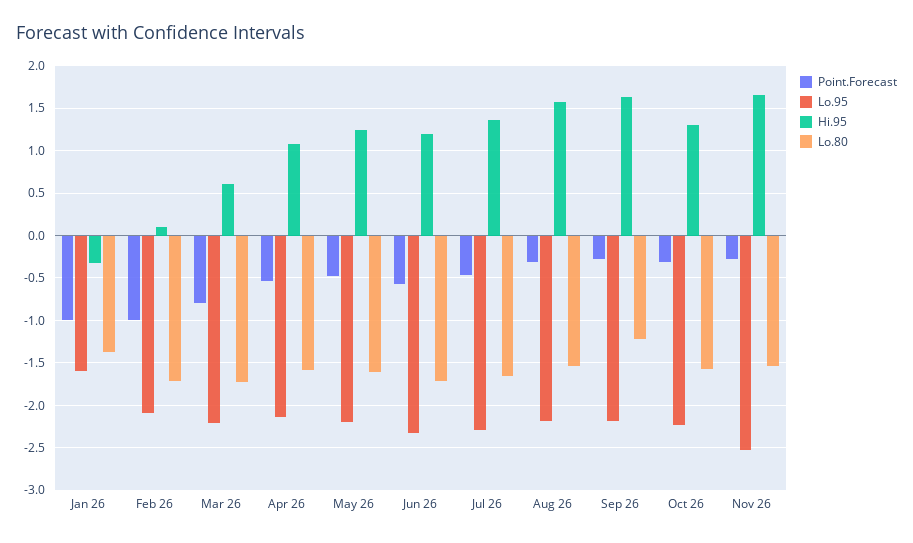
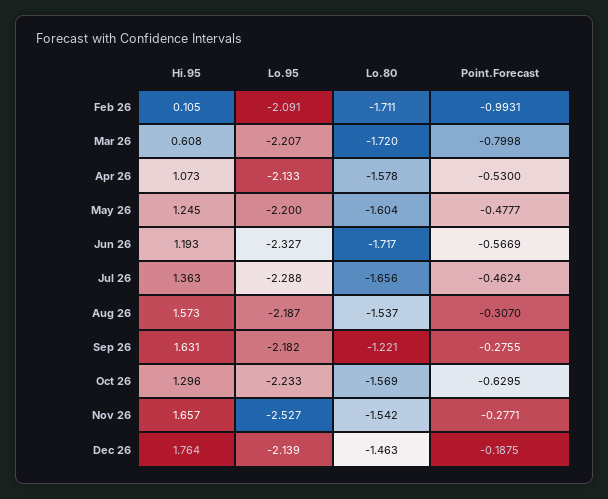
Point.Forecast, Jan 26: -1 -> none
Lo.95, Jan 26: -1.6 -> none
Hi.95, Jan 26: -0.3 -> none
Lo.80, Jan 26: -1.4 -> none
Point.Forecast, Oct 26: -0.3 -> -0.6295
Hi.95, Dec 26: none -> 1.764
Lo.95, Dec 26: none -> -2.139
Lo.80, Dec 26: none -> -1.463
Point.Forecast, Dec 26: none -> -0.1875

